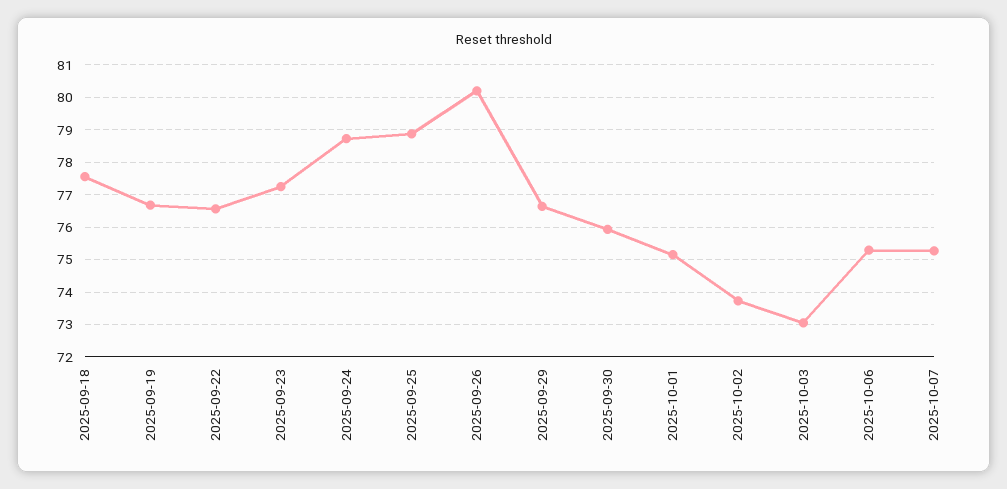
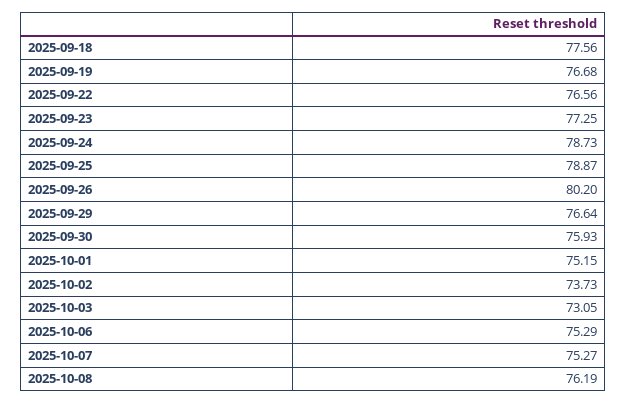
2025-10-08: none -> 76.19

